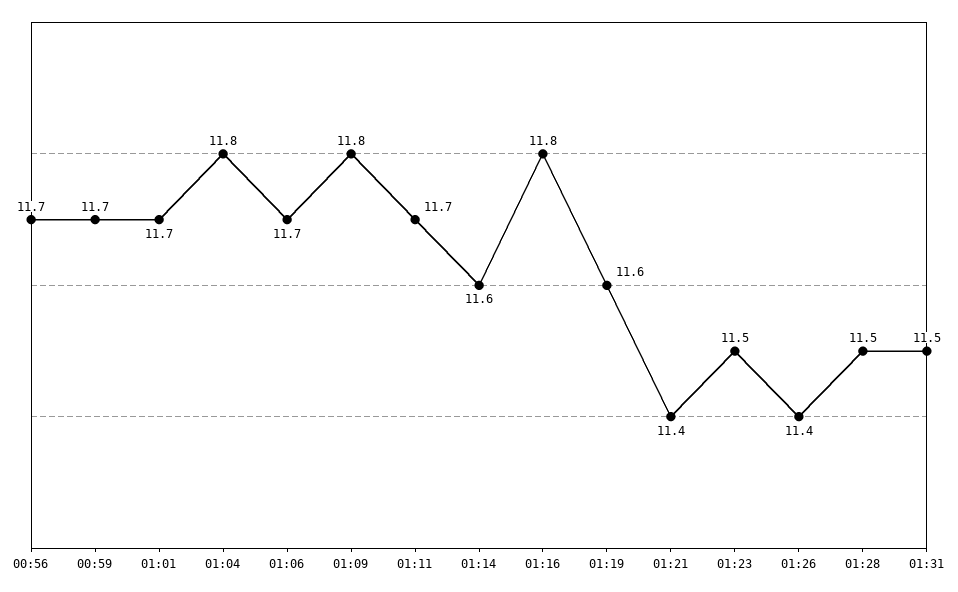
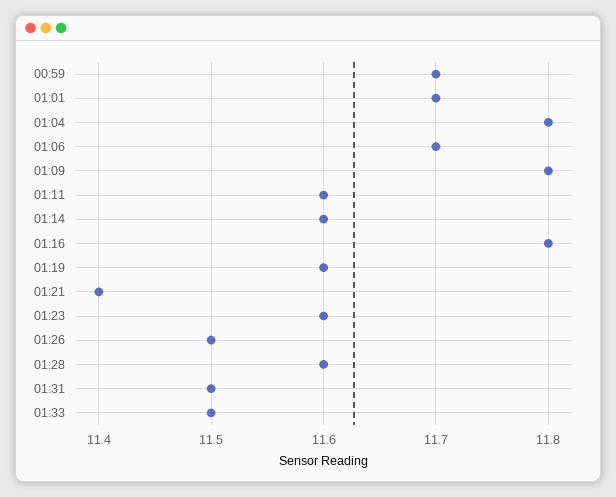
00:56: 11.7 -> none
01:11: 11.7 -> 11.6
01:23: 11.5 -> 11.6
01:26: 11.4 -> 11.5
01:28: 11.5 -> 11.6
01:33: none -> 11.5

